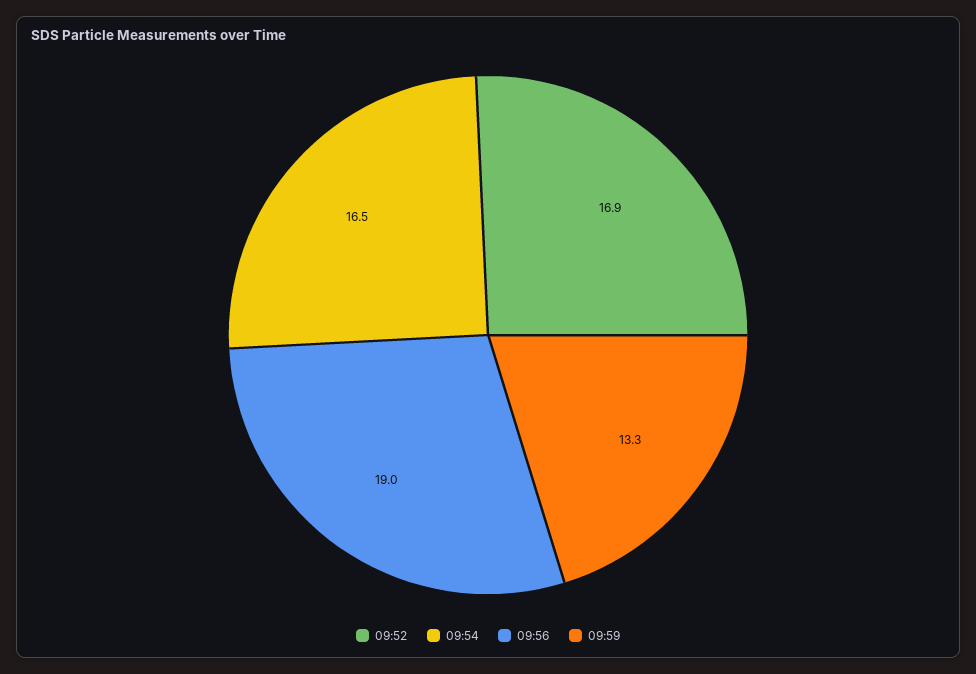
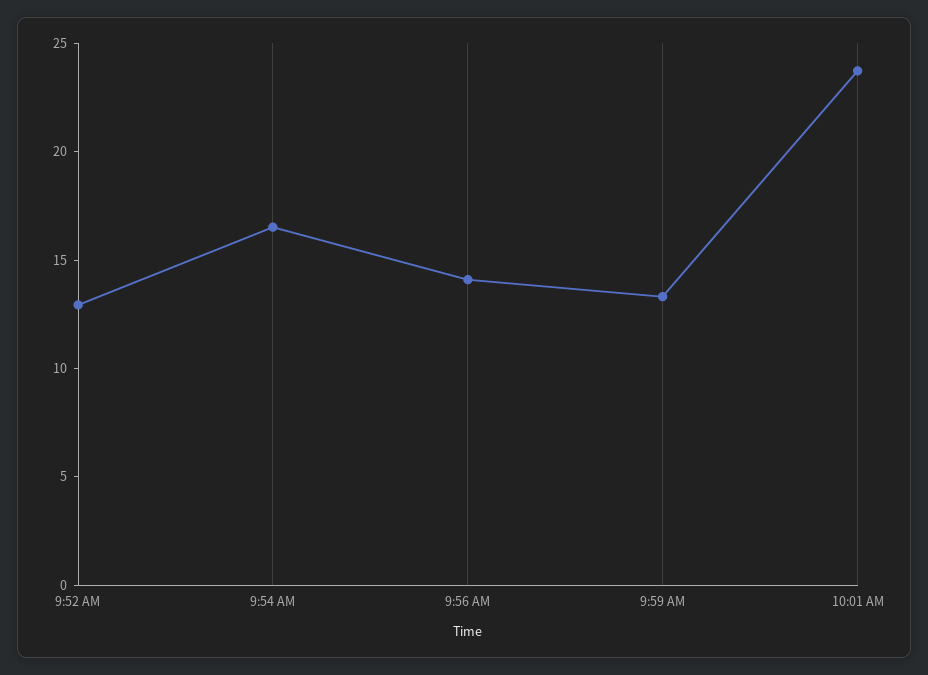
09:52: 16.9 -> 13
09:56: 19 -> 14
10:01 AM: none -> 24

